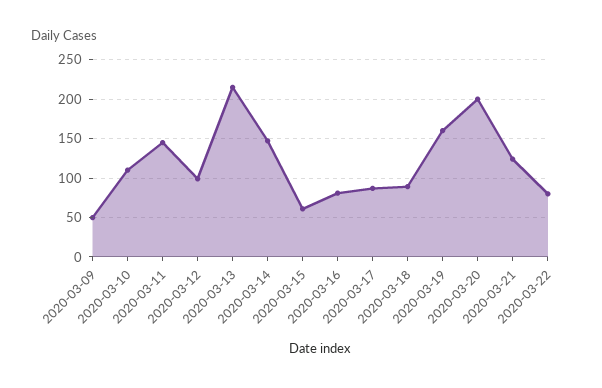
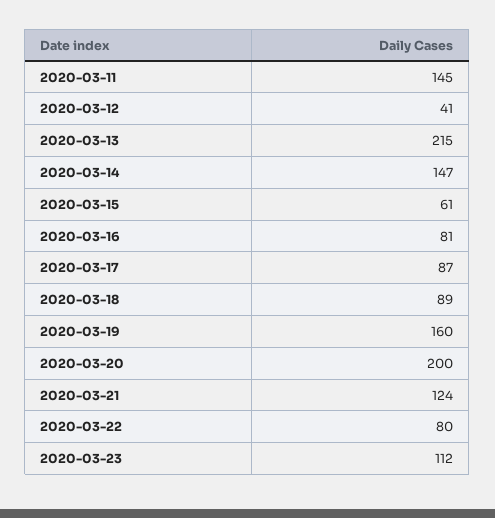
2020-03-09: 50 -> none
2020-03-10: 110 -> none
2020-03-12: 100 -> 41
2020-03-23: none -> 112

